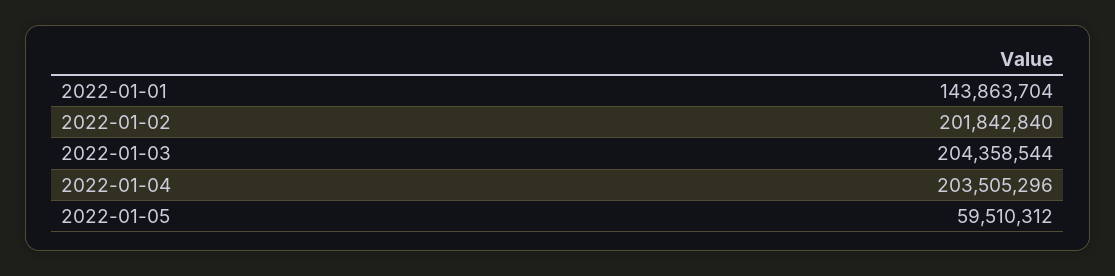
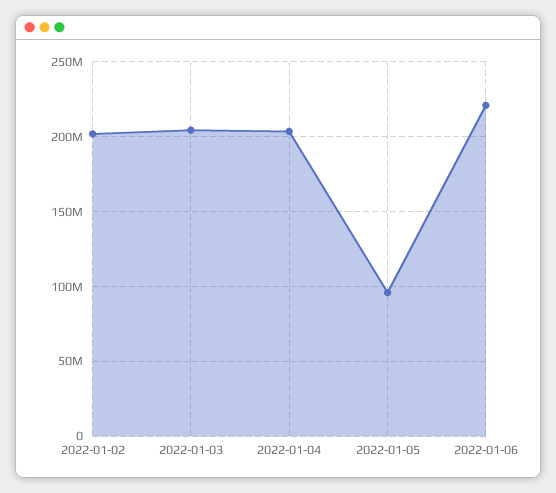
2022-01-01: 143863704 -> none
2022-01-05: 59510312 -> 95000000
2022-01-06: none -> 220000000

